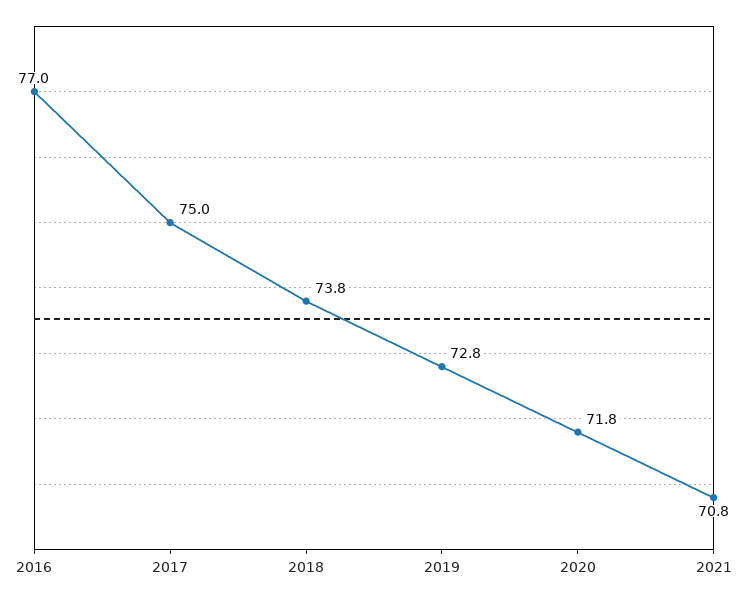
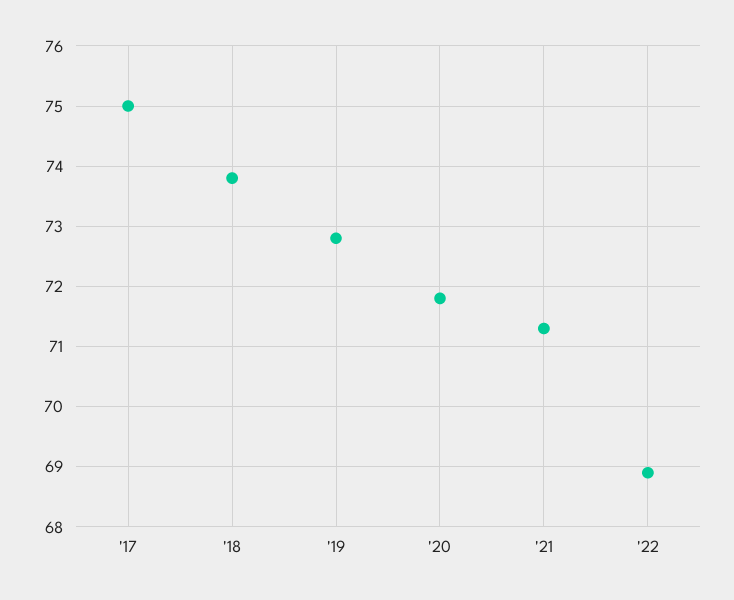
2016: 77 -> none
2021: 70.8 -> 71.3
'22: none -> 68.9

